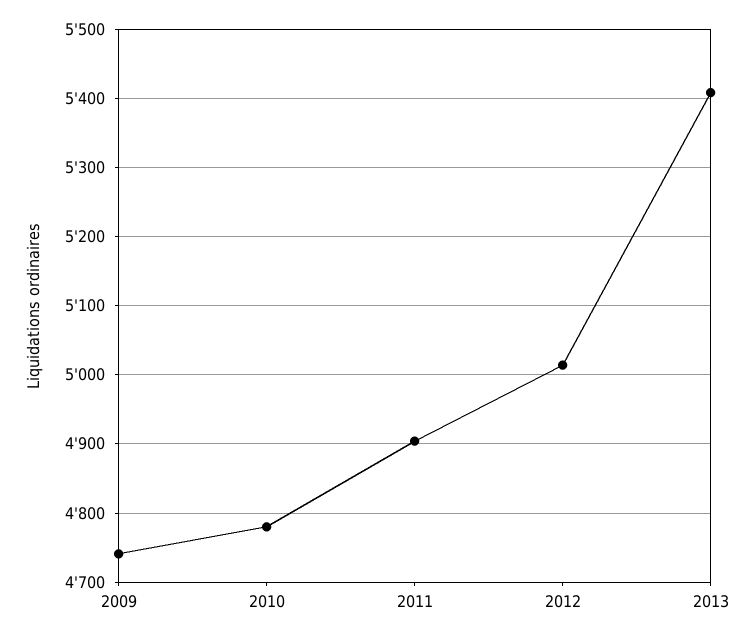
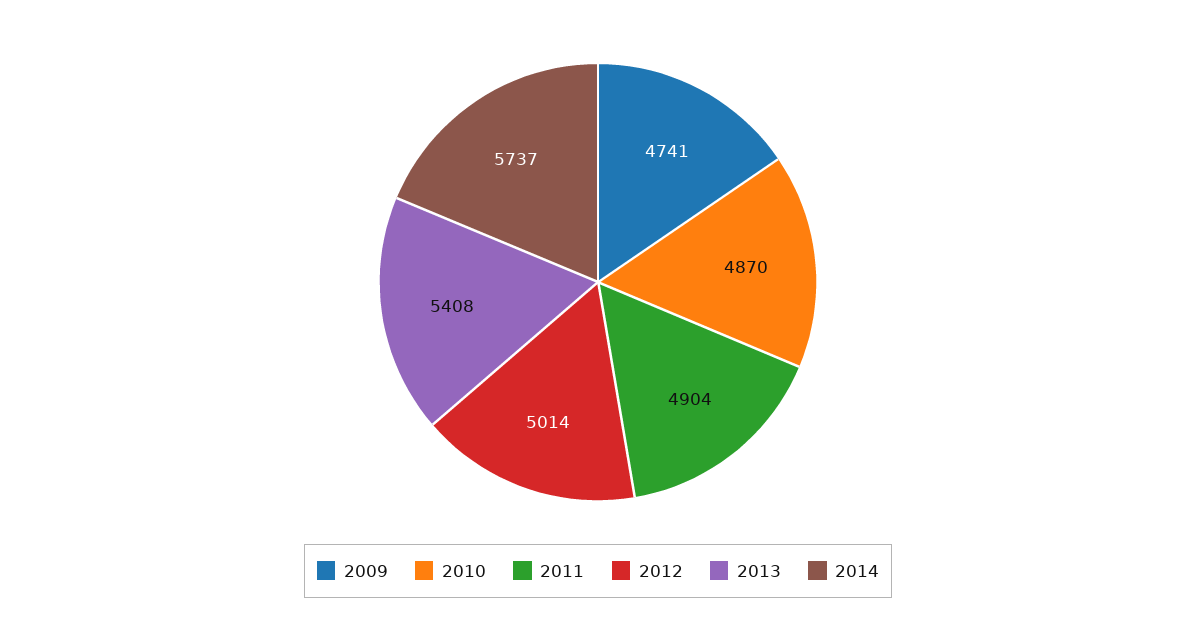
2010: 4780 -> 4870
2014: none -> 5737

